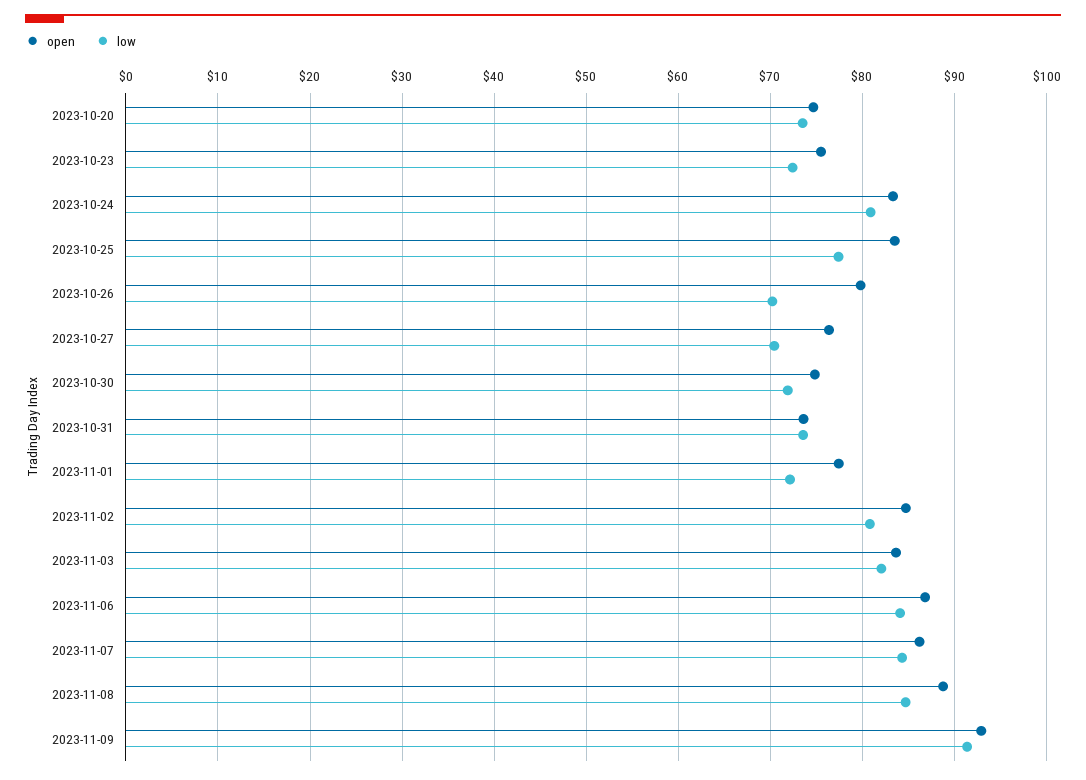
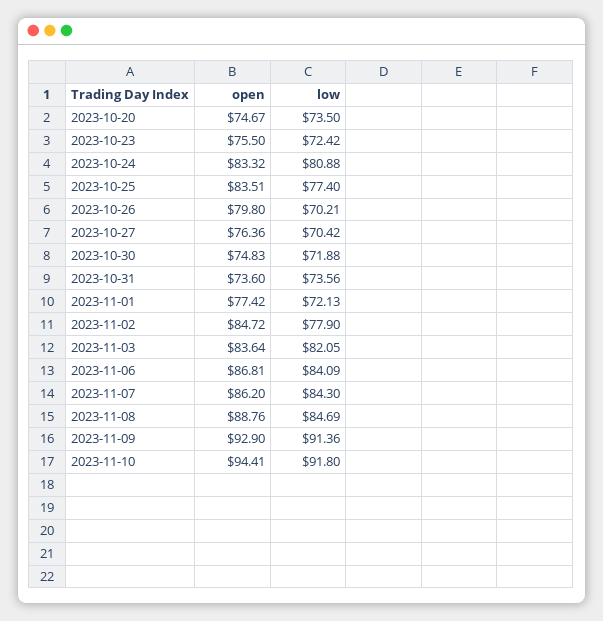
low, 2023-11-02: 81 -> 77.9
open, 2023-11-10: none -> 94.41
low, 2023-11-10: none -> 91.8

